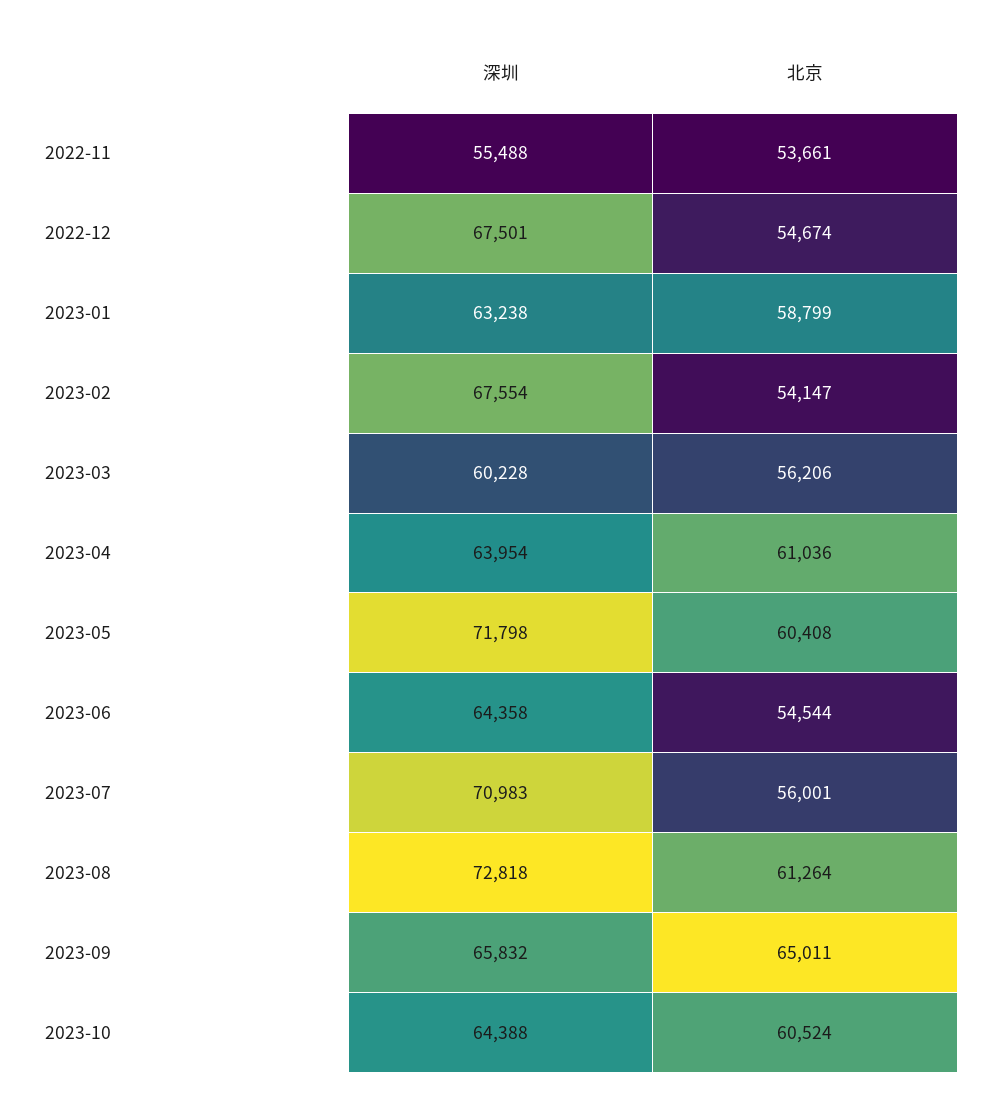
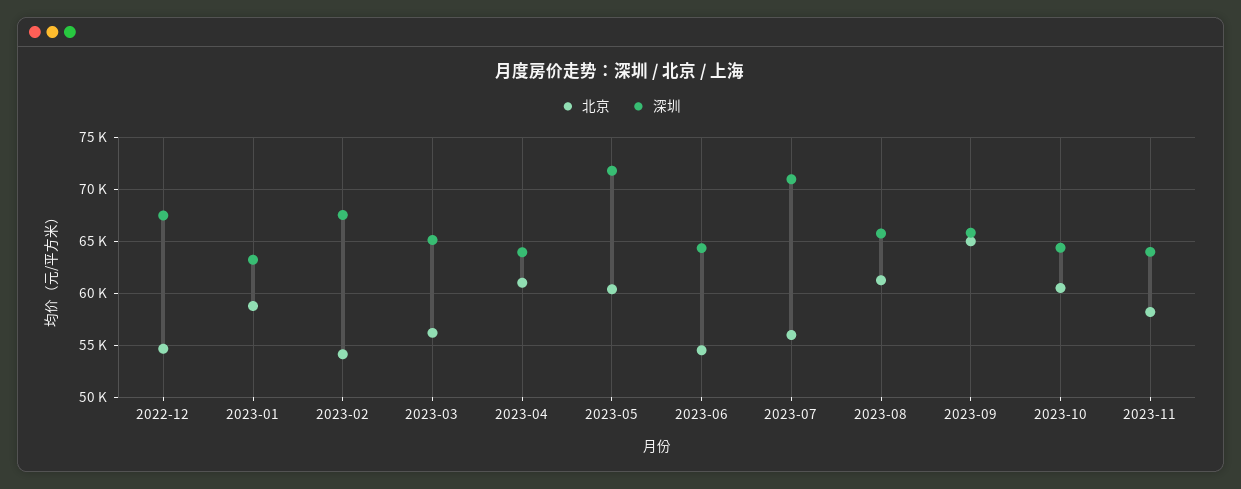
深圳, 2022-11: 55488 -> none
北京, 2022-11: 53661 -> none
深圳, 2023-03: 60228 -> 65000
深圳, 2023-08: 72818 -> 66000
北京, 2023-11: none -> 58000
深圳, 2023-11: none -> 64000

